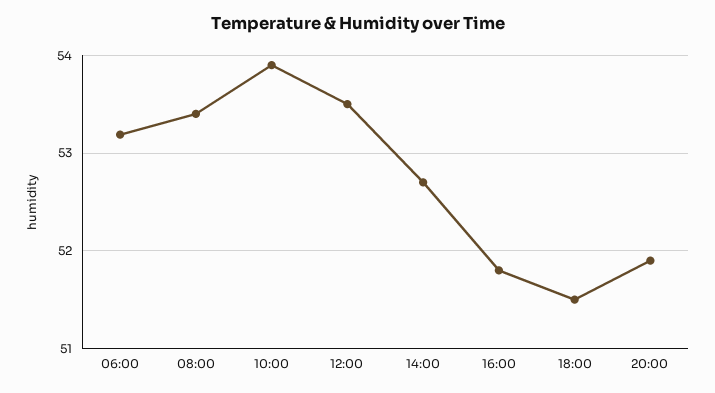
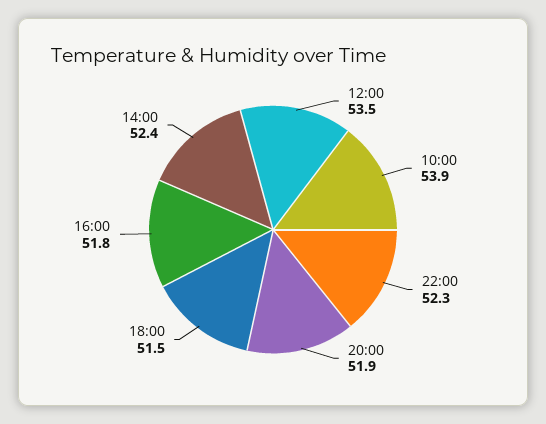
06:00: 53.2 -> none
08:00: 53.4 -> none
14:00: 52.7 -> 52.4
22:00: none -> 52.3

